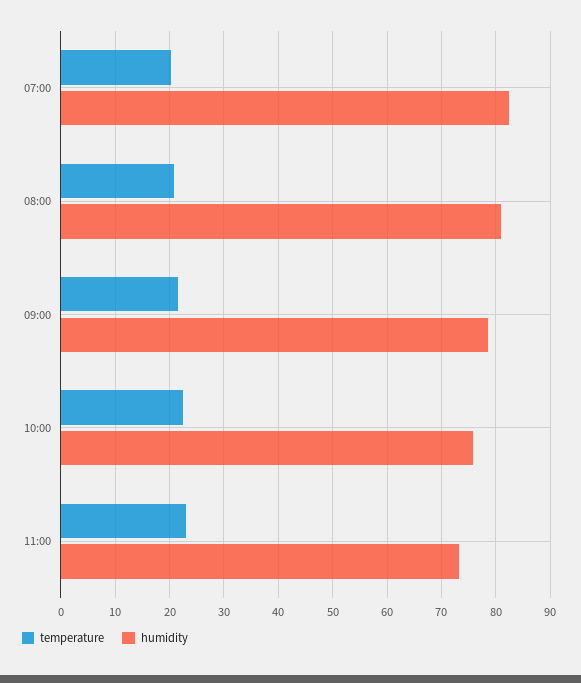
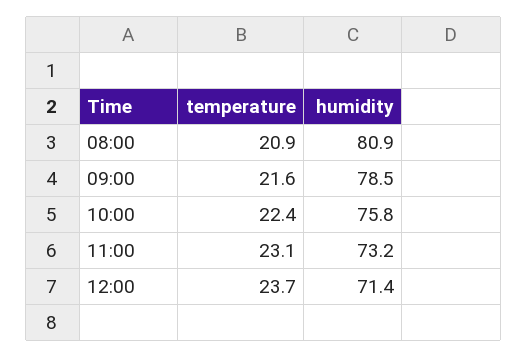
temperature, 07:00: 20 -> none
humidity, 07:00: 82 -> none
temperature, 12:00: none -> 23.7
humidity, 12:00: none -> 71.4

